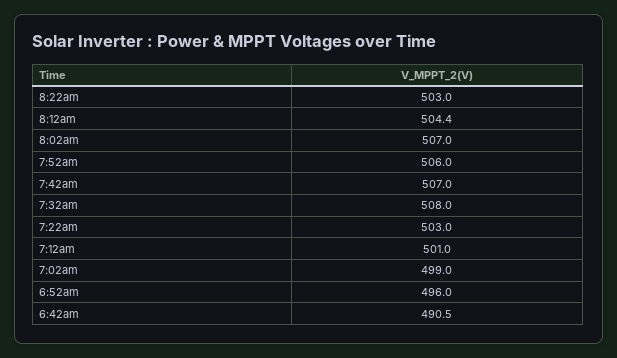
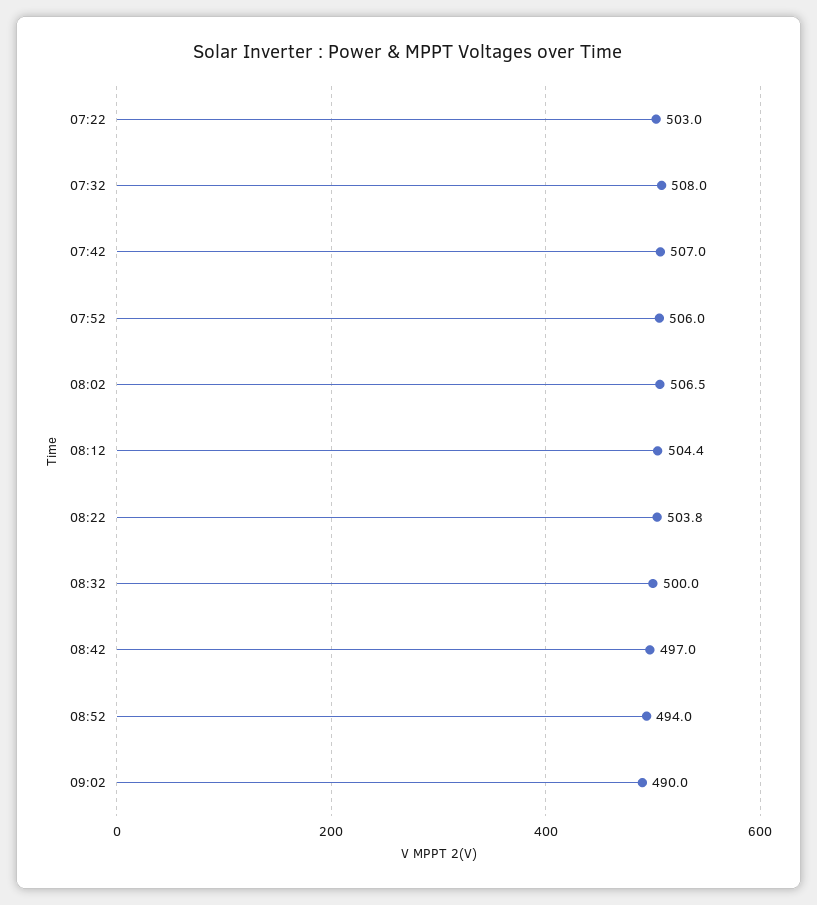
8:22am: 503 -> 503.8
8:02am: 507 -> 506.5
7:12am: 501 -> none
7:02am: 499 -> none
6:52am: 496 -> none
6:42am: 490.5 -> none
08:32: none -> 500
08:42: none -> 497
08:52: none -> 494
09:02: none -> 490

